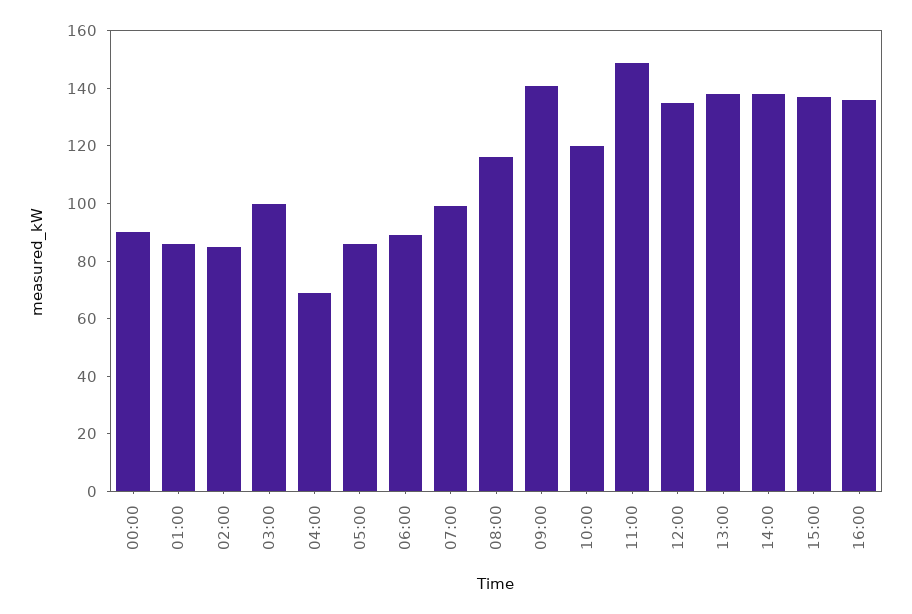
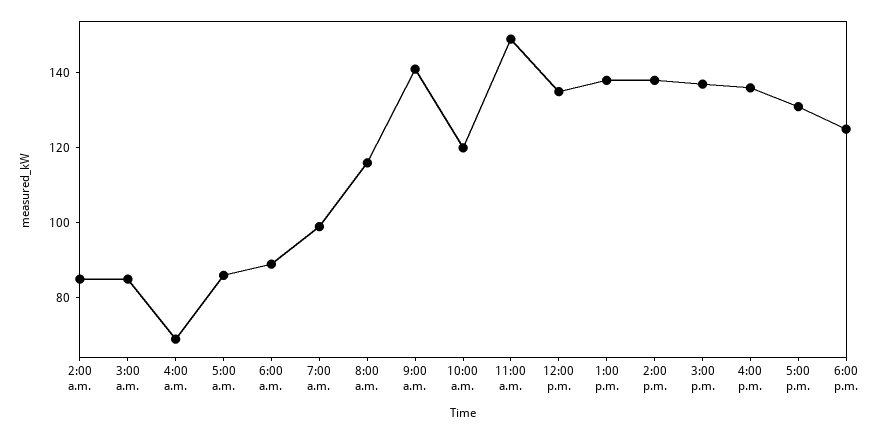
00:00: 90 -> none
01:00: 85 -> none
03:00: 100 -> 85
5:00 p.m.: none -> 130
6:00 p.m.: none -> 125

